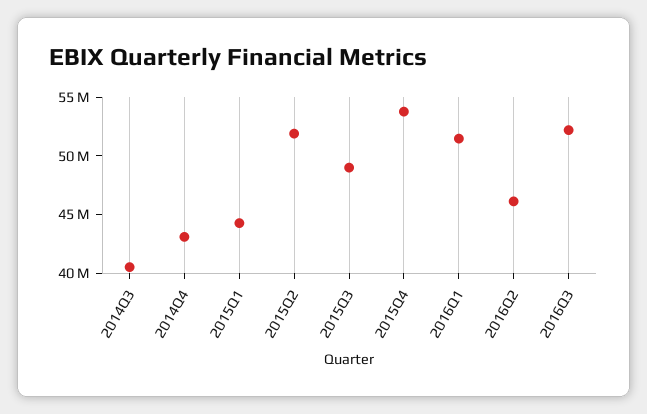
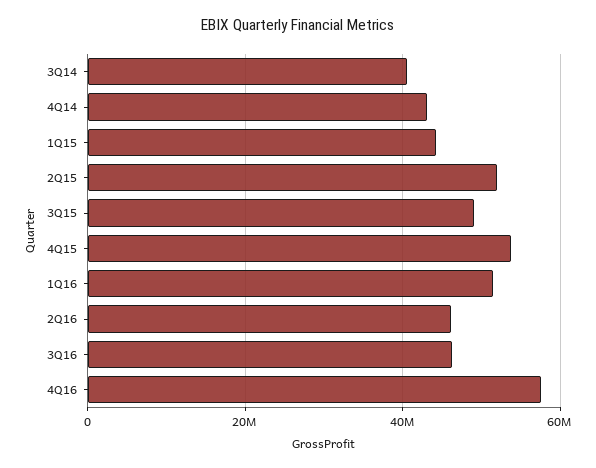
2016Q3: 52000000 -> 46000000
4Q16: none -> 58000000

